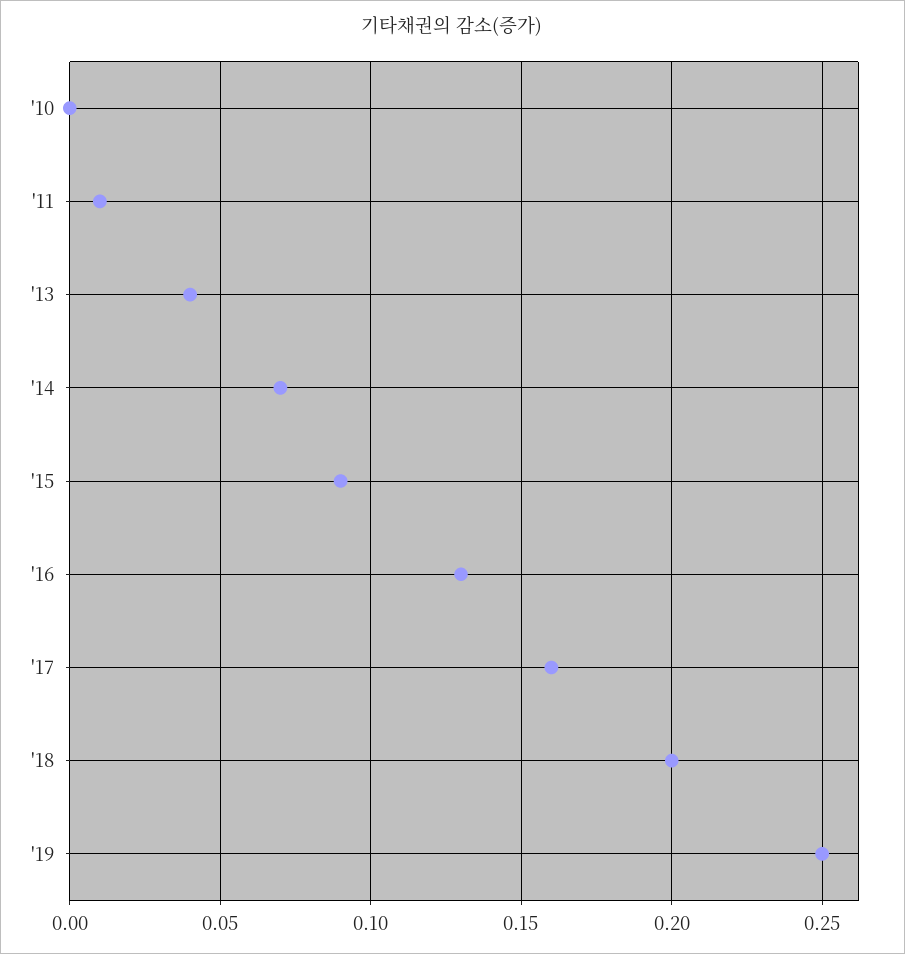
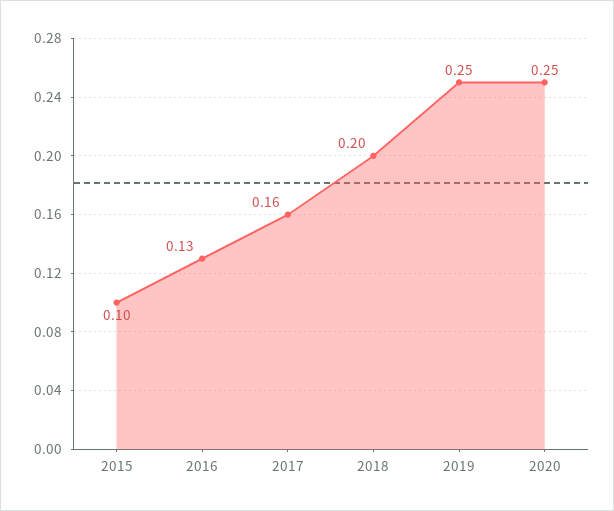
'10: 0 -> none
'11: 0.01 -> none
'13: 0.04 -> none
'14: 0.07 -> none
'15: 0.09 -> 0.1
2020: none -> 0.25

